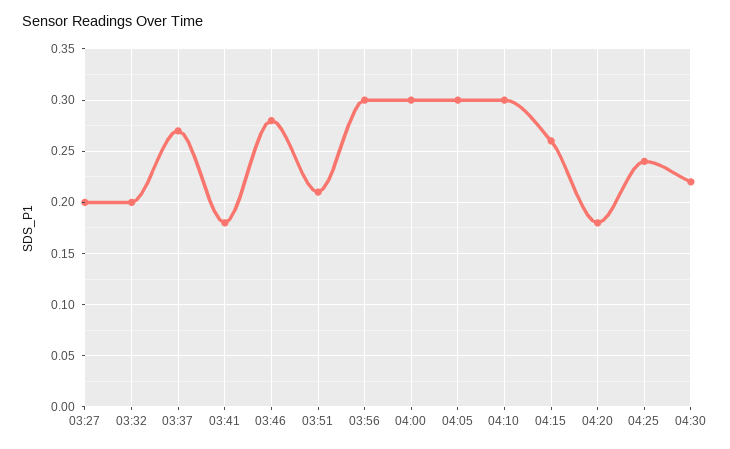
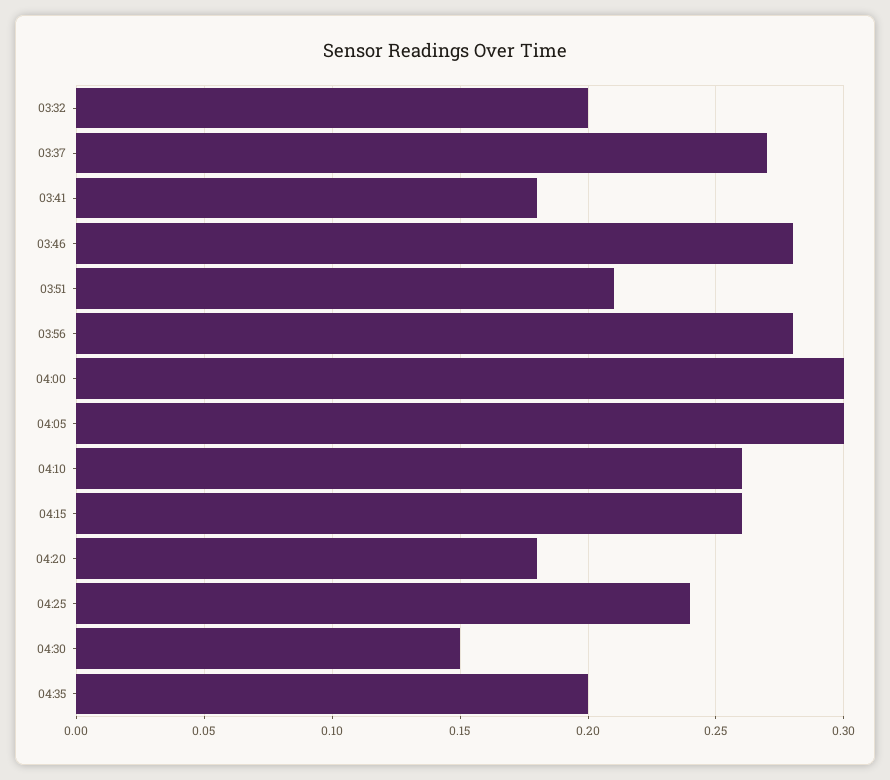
03:27: 0.2 -> none
03:56: 0.3 -> 0.28
04:10: 0.3 -> 0.26
04:30: 0.22 -> 0.15
04:35: none -> 0.2

